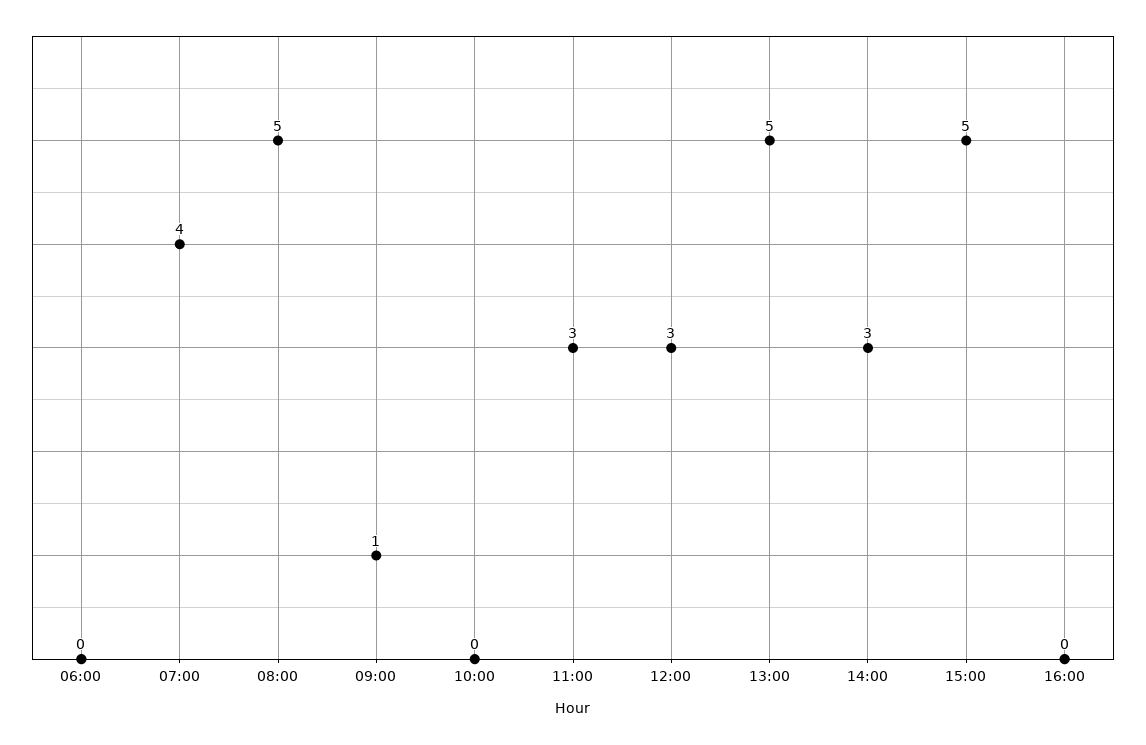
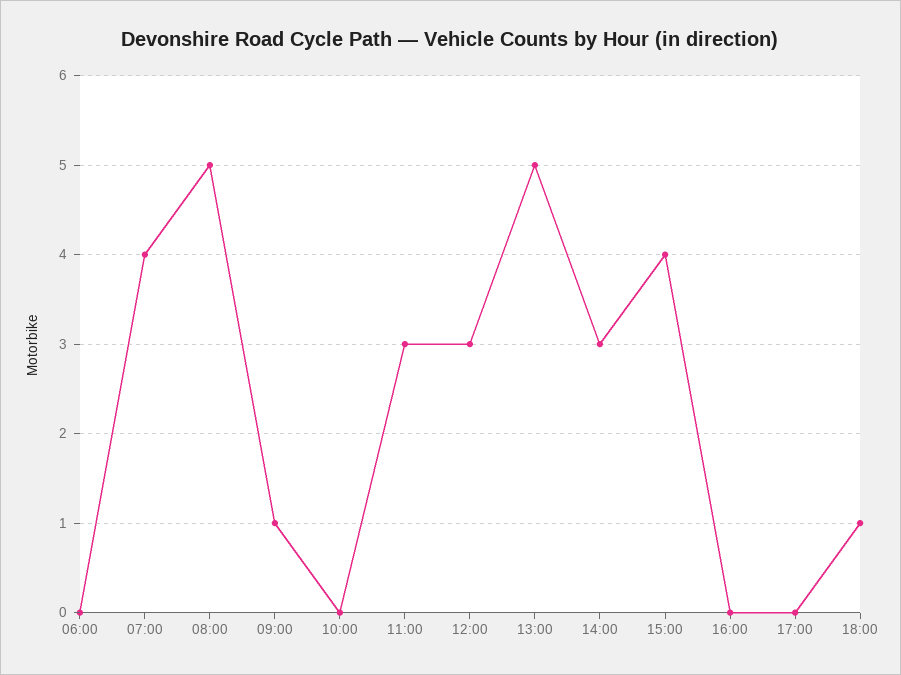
15:00: 5 -> 4
17:00: none -> 0
18:00: none -> 1

